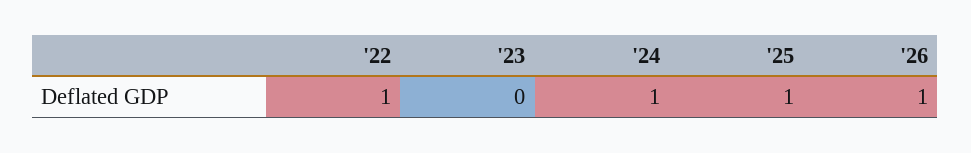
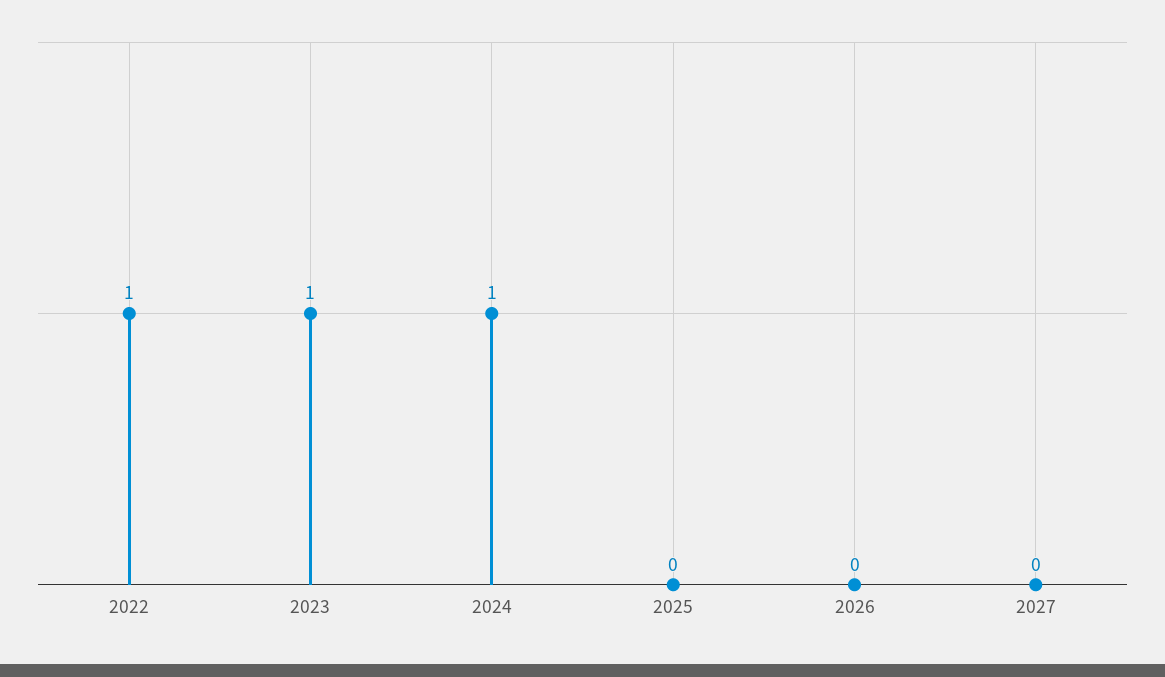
'23: 0 -> 1
'25: 1 -> 0
'26: 1 -> 0
2027: none -> 0

